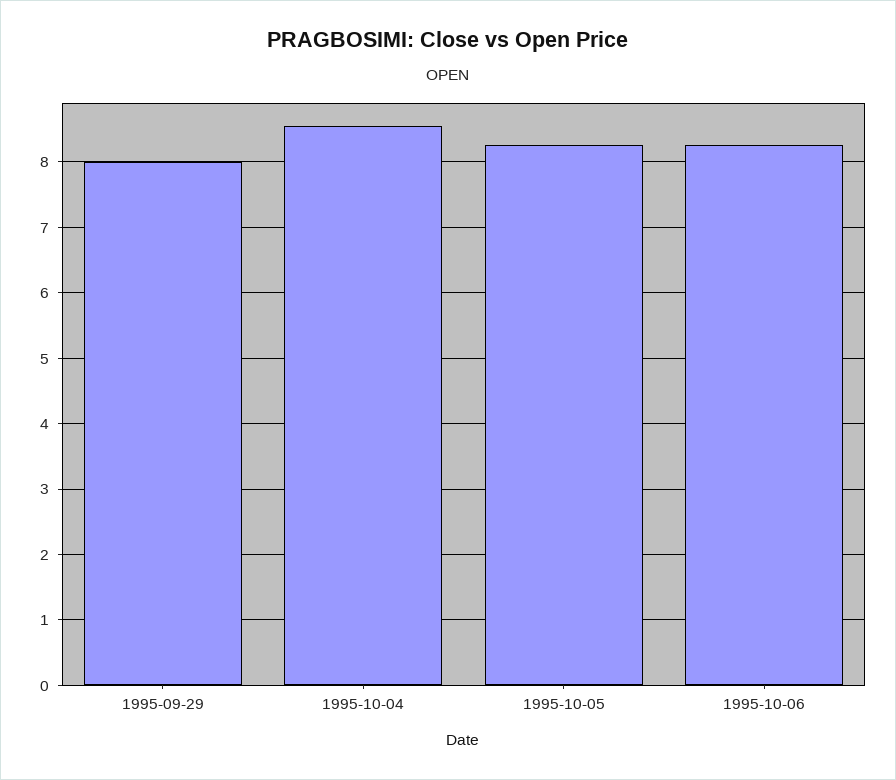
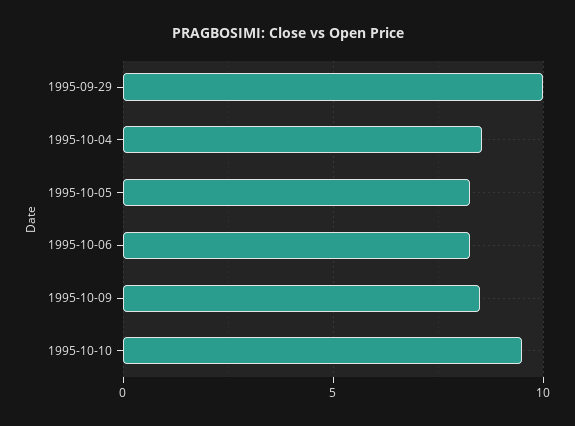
1995-09-29: 8 -> 10
1995-10-09: none -> 8.5
1995-10-10: none -> 9.5

